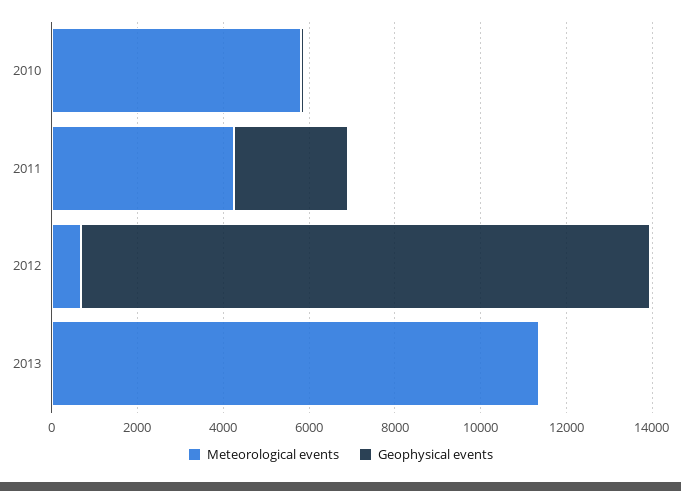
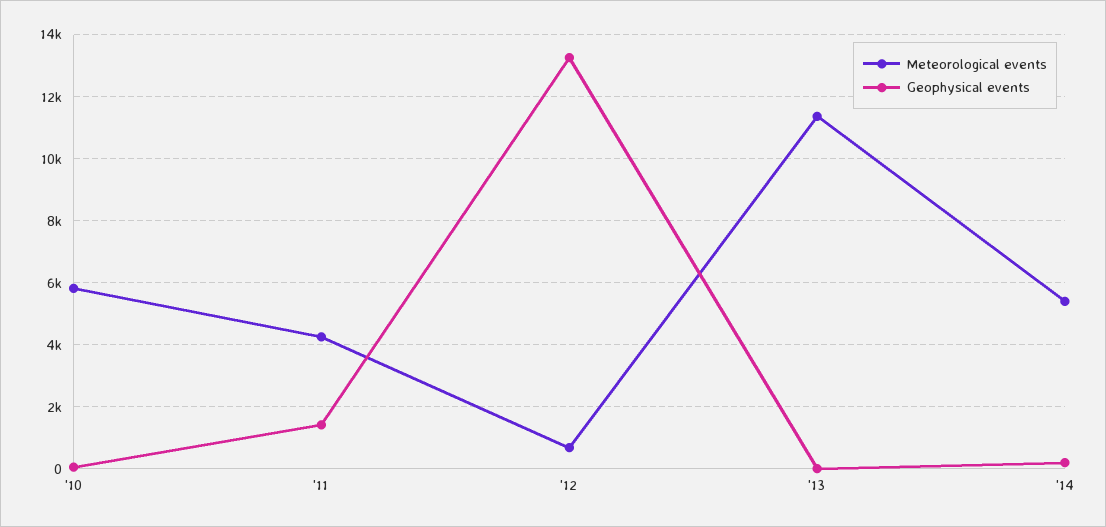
Geophysical events, 2011: 2500 -> 1400
Meteorological events, '14: none -> 5400
Geophysical events, '14: none -> 200

